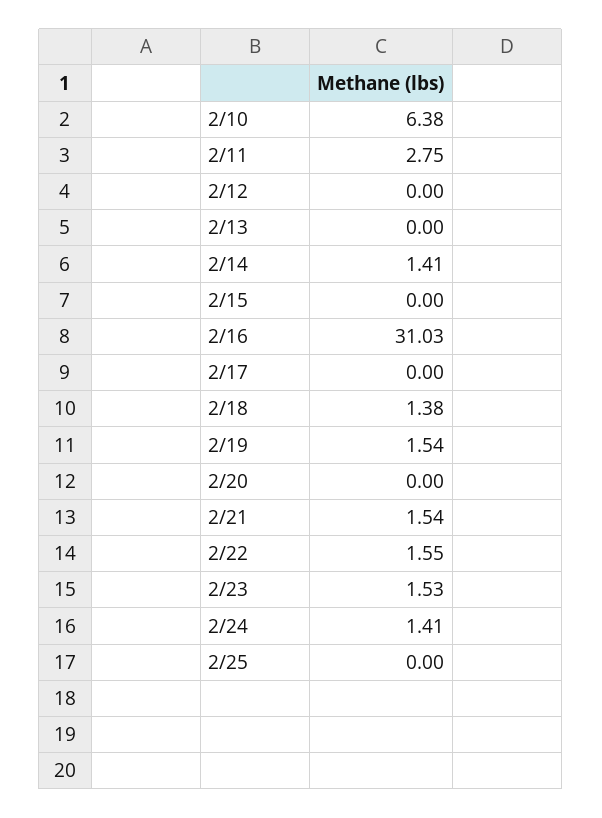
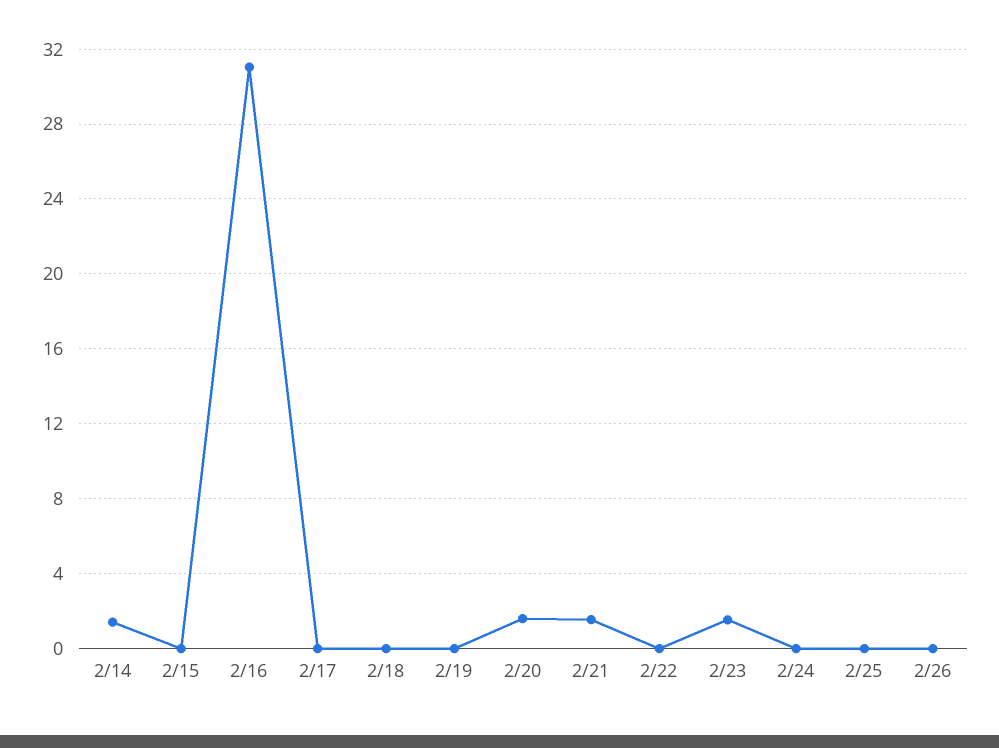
2/10: 6.38 -> none
2/11: 2.75 -> none
2/12: 0 -> none
2/13: 0 -> none
2/18: 1.38 -> 0
2/19: 1.54 -> 0
2/20: 0 -> 1.5
2/22: 1.55 -> 0
2/24: 1.41 -> 0
2/26: none -> 0

